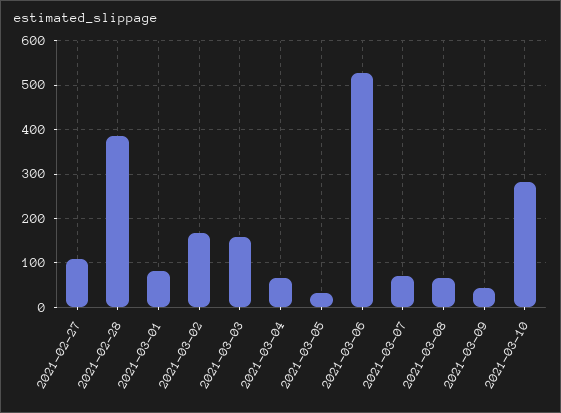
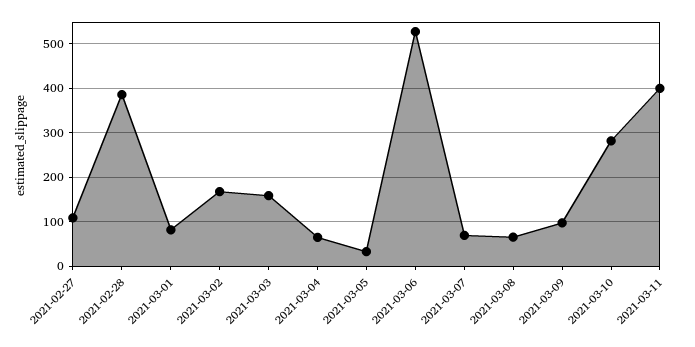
2021-03-09: 40 -> 100
2021-03-11: none -> 400

